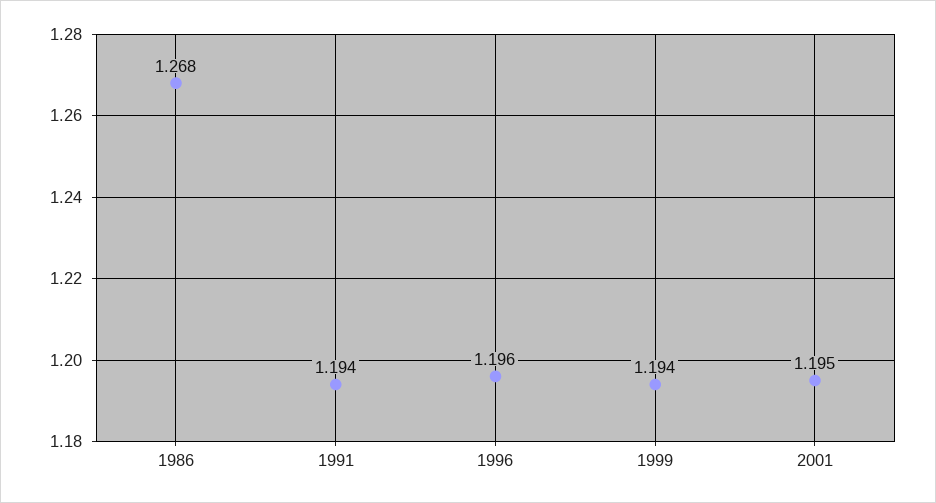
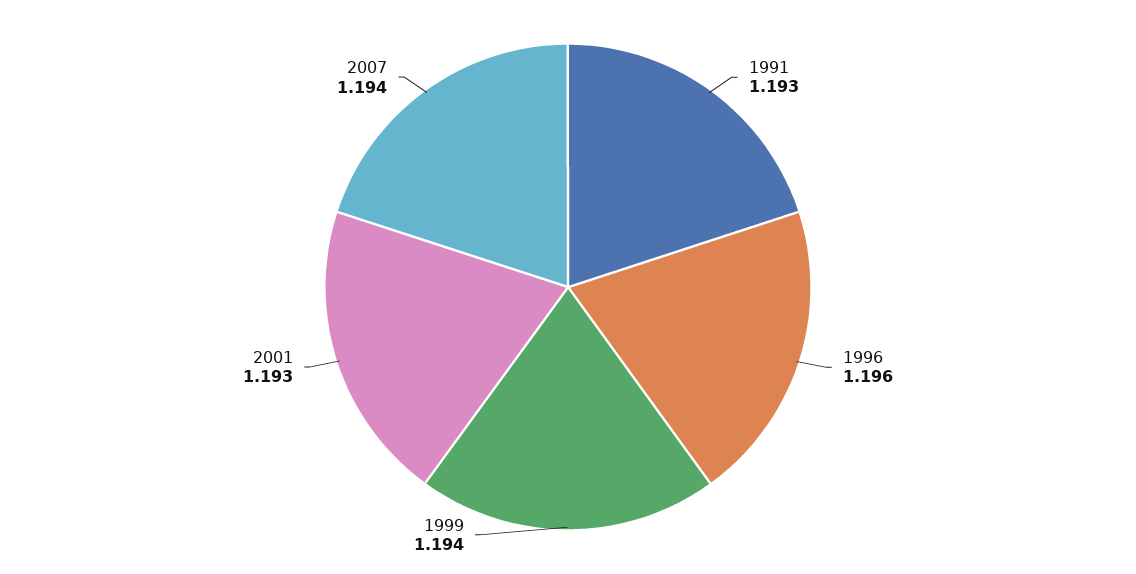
1986: 1.268 -> none
1991: 1.194 -> 1.193
2001: 1.195 -> 1.193
2007: none -> 1.194

